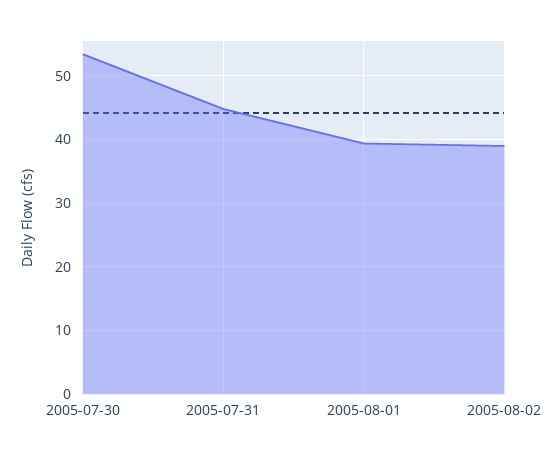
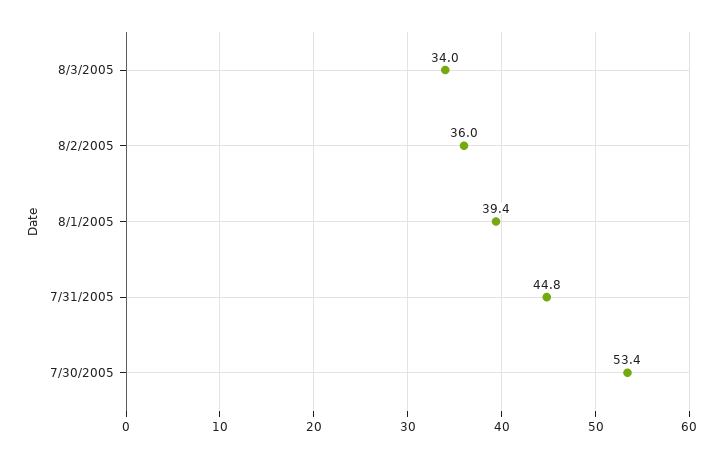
2005-08-02: 39 -> 36
8/3/2005: none -> 34

